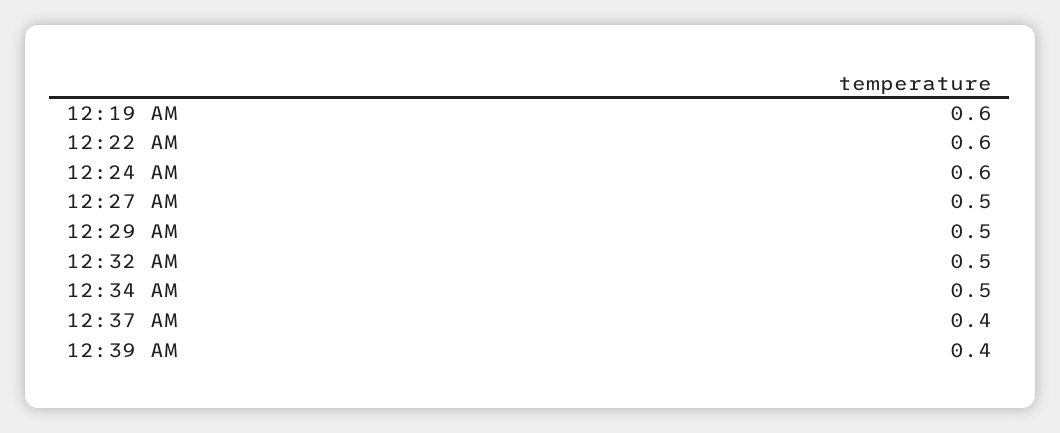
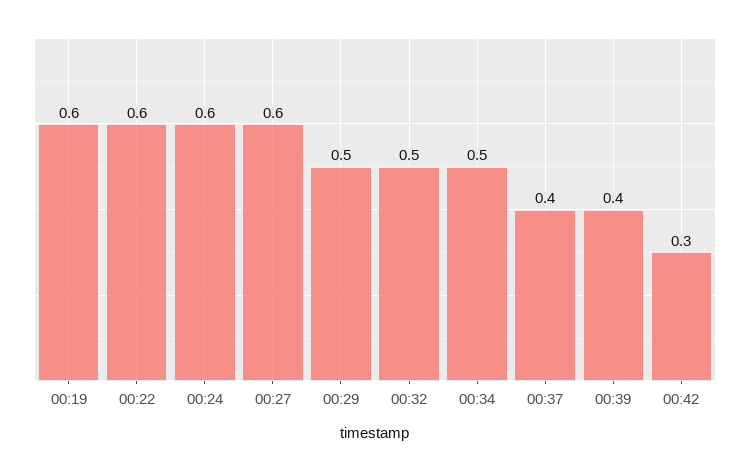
12:27 AM: 0.5 -> 0.6
00:42: none -> 0.3

